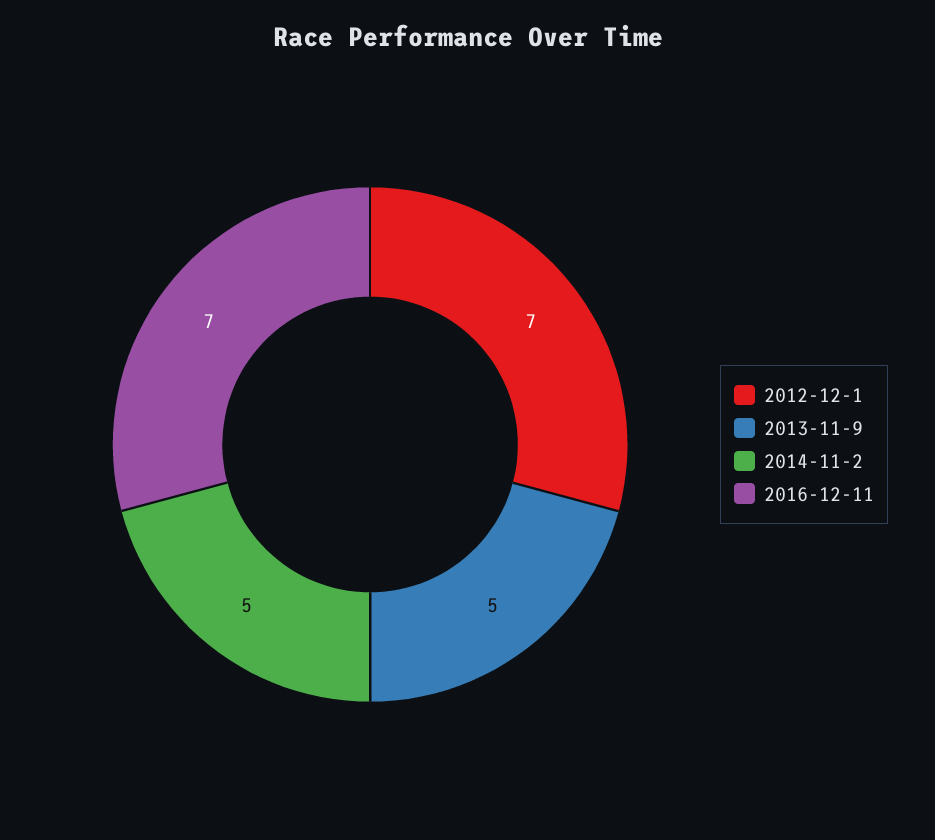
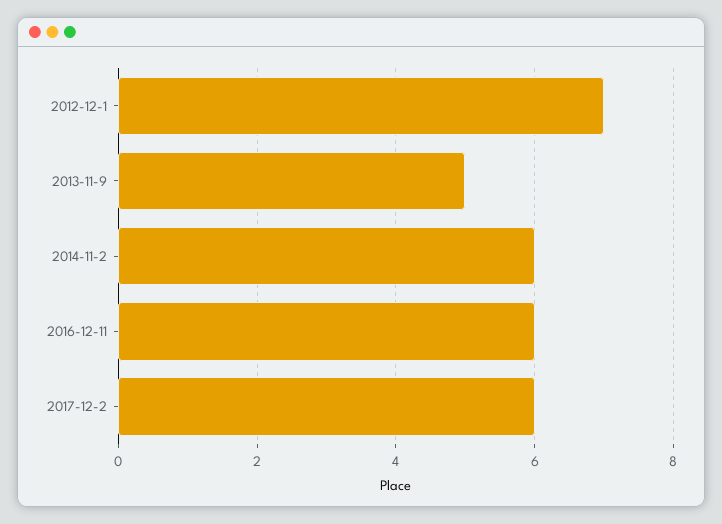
2014-11-2: 5 -> 6
2016-12-11: 7 -> 6
2017-12-2: none -> 6

